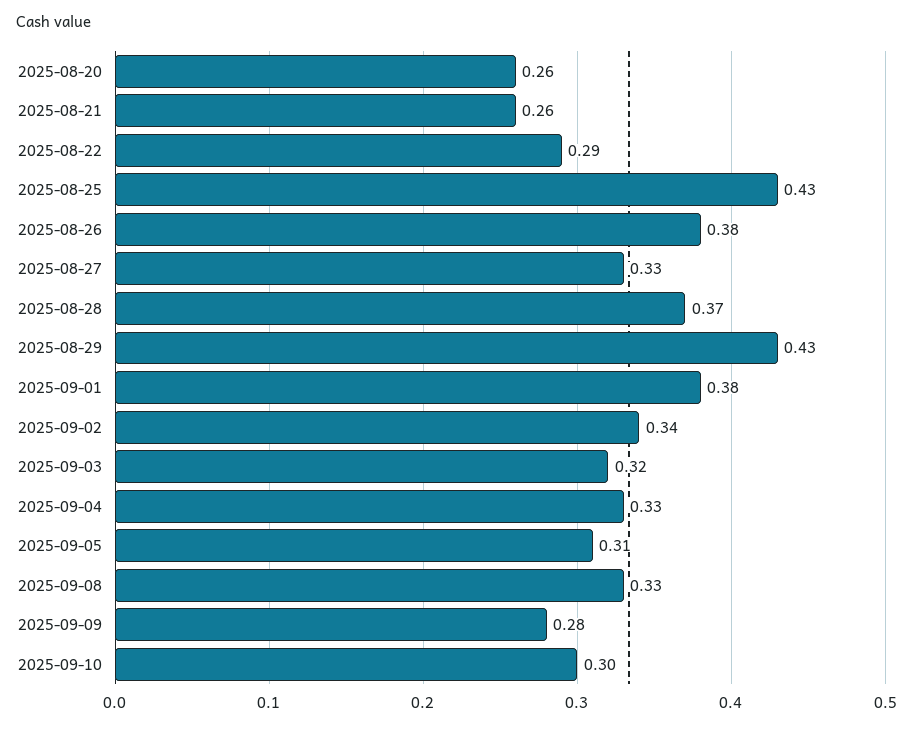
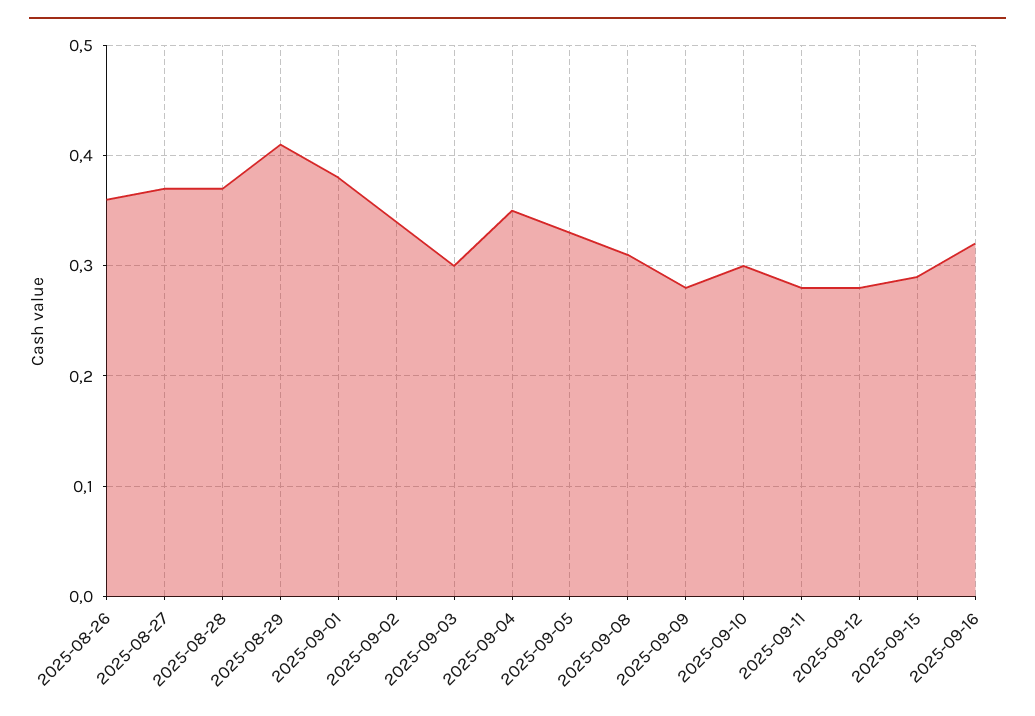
2025-08-20: 0.26 -> none
2025-08-21: 0.26 -> none
2025-08-22: 0.29 -> none
2025-08-25: 0.43 -> none
2025-08-26: 0.38 -> 0.36
2025-08-27: 0.33 -> 0.37
2025-08-29: 0.43 -> 0.41
2025-09-03: 0.32 -> 0.3
2025-09-04: 0.33 -> 0.35
2025-09-05: 0.31 -> 0.33
2025-09-08: 0.33 -> 0.31
2025-09-11: none -> 0.28
2025-09-12: none -> 0.28
2025-09-15: none -> 0.29
2025-09-16: none -> 0.32

